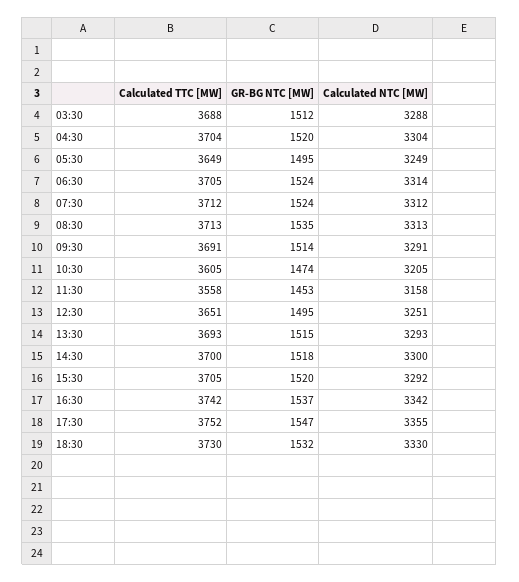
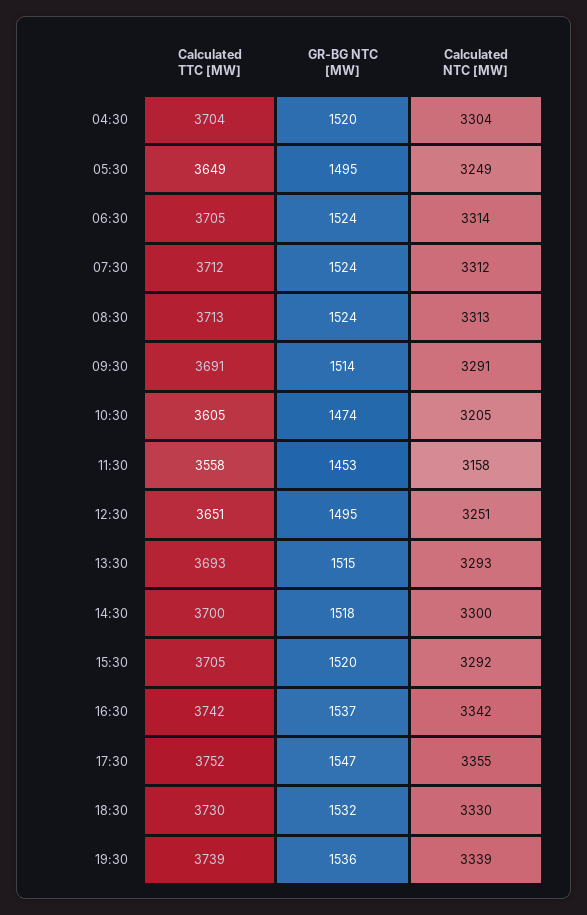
Calculated TTC [MW], 03:30: 3688 -> none
GR-BG NTC [MW], 03:30: 1512 -> none
Calculated NTC [MW], 03:30: 3288 -> none
GR-BG NTC [MW], 08:30: 1535 -> 1524
Calculated TTC [MW], 19:30: none -> 3739
GR-BG NTC [MW], 19:30: none -> 1536
Calculated NTC [MW], 19:30: none -> 3339

